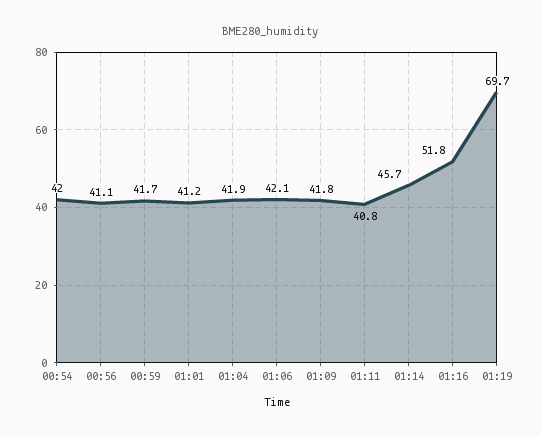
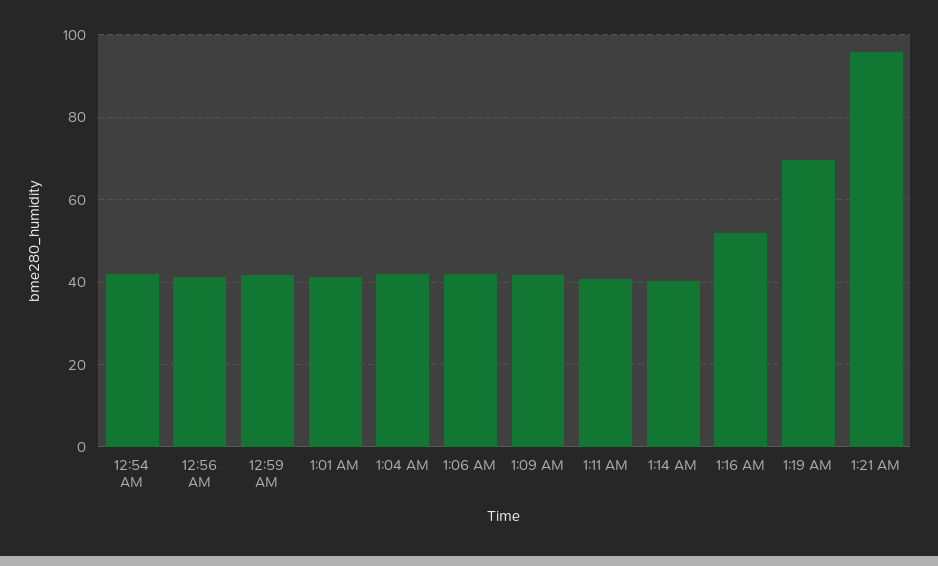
01:14: 45.7 -> 40
1:21 AM: none -> 96

